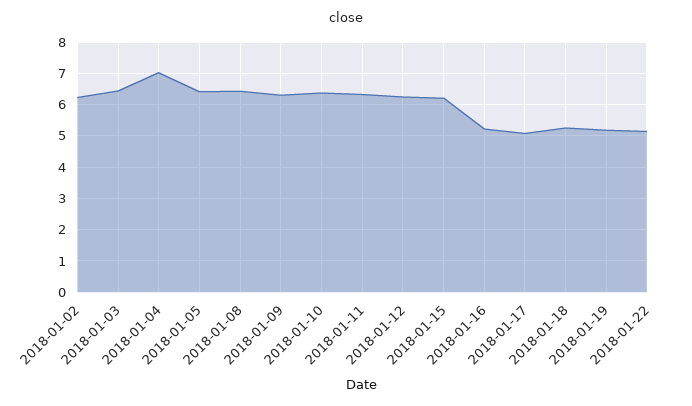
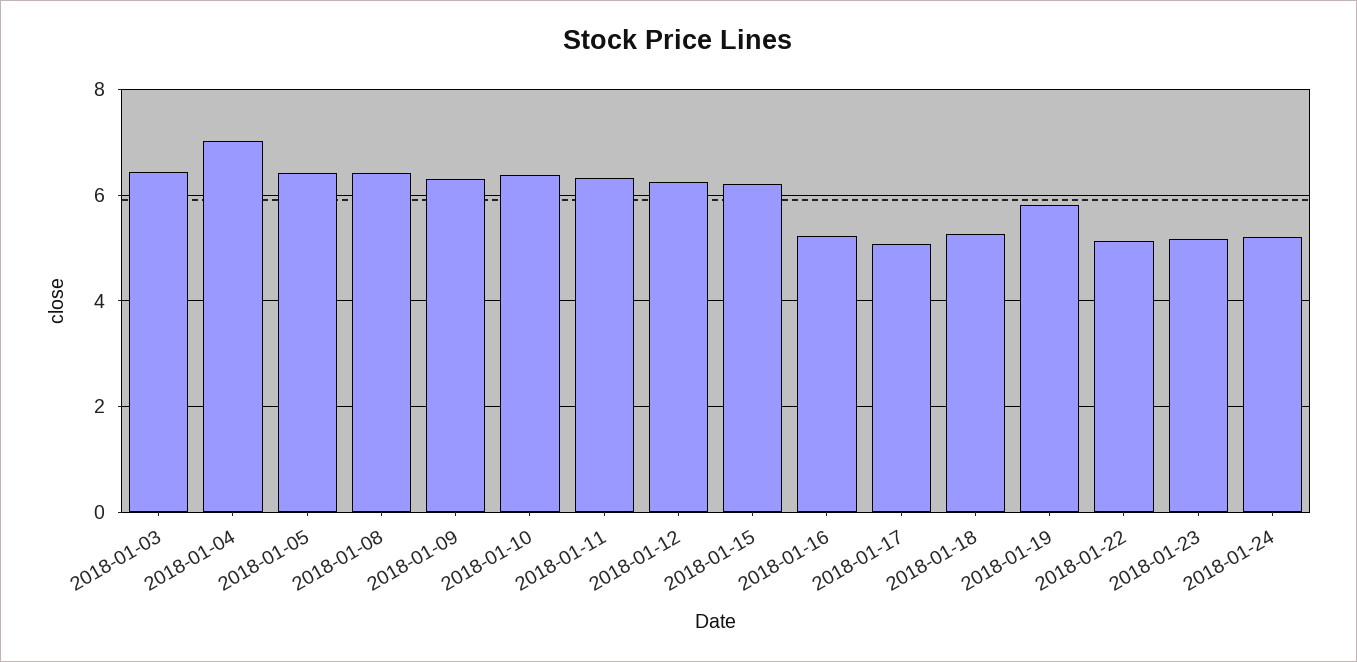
2018-01-02: 6.2 -> none
2018-01-19: 5.2 -> 5.8
2018-01-23: none -> 5.2
2018-01-24: none -> 5.2

